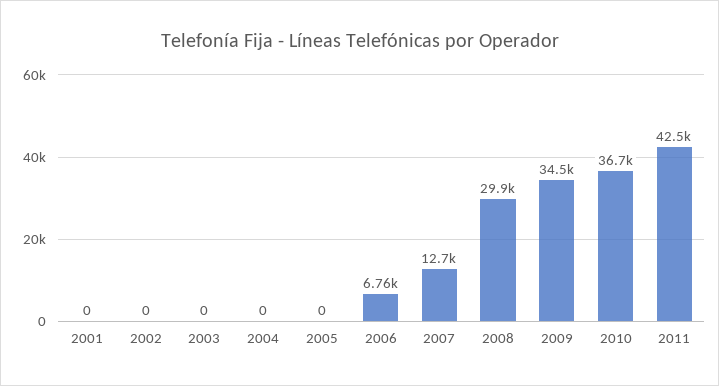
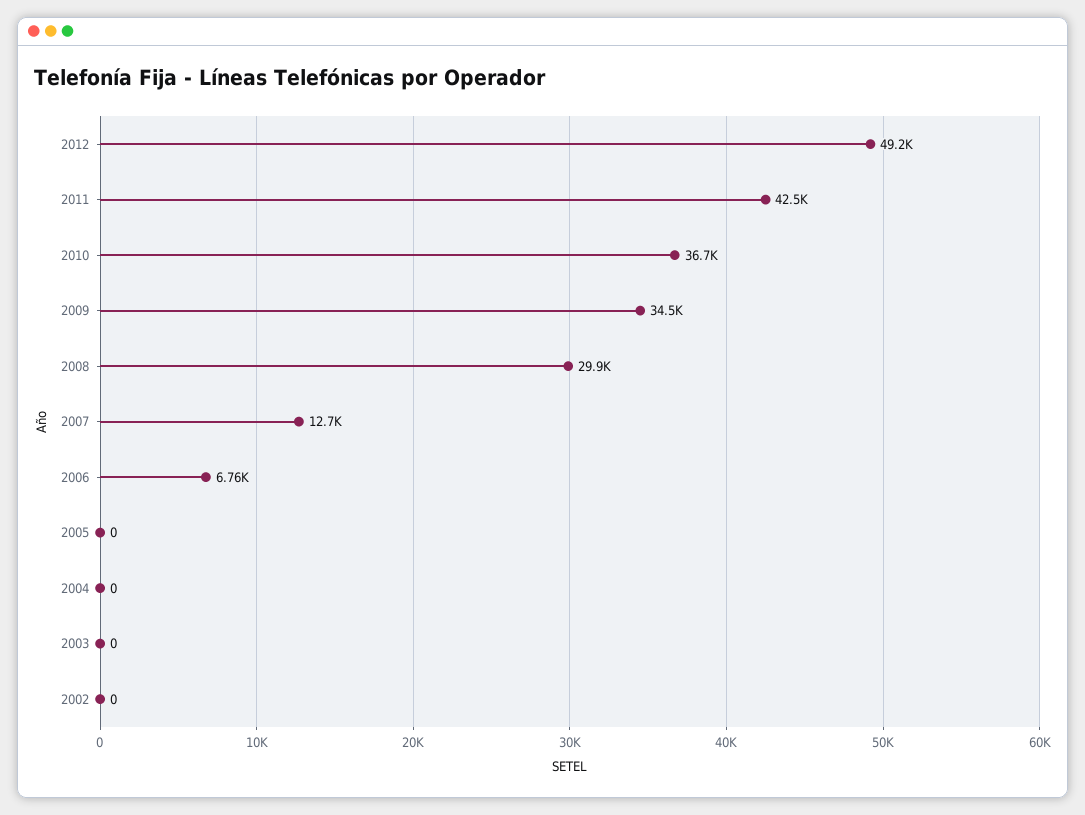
2001: 0 -> none
2012: none -> 49200

